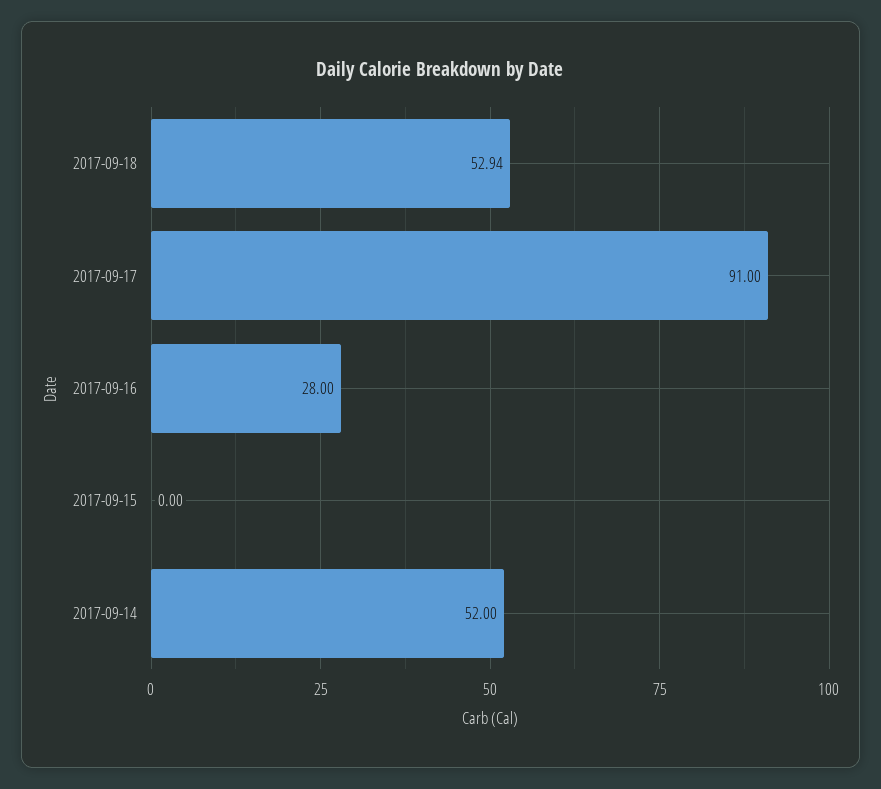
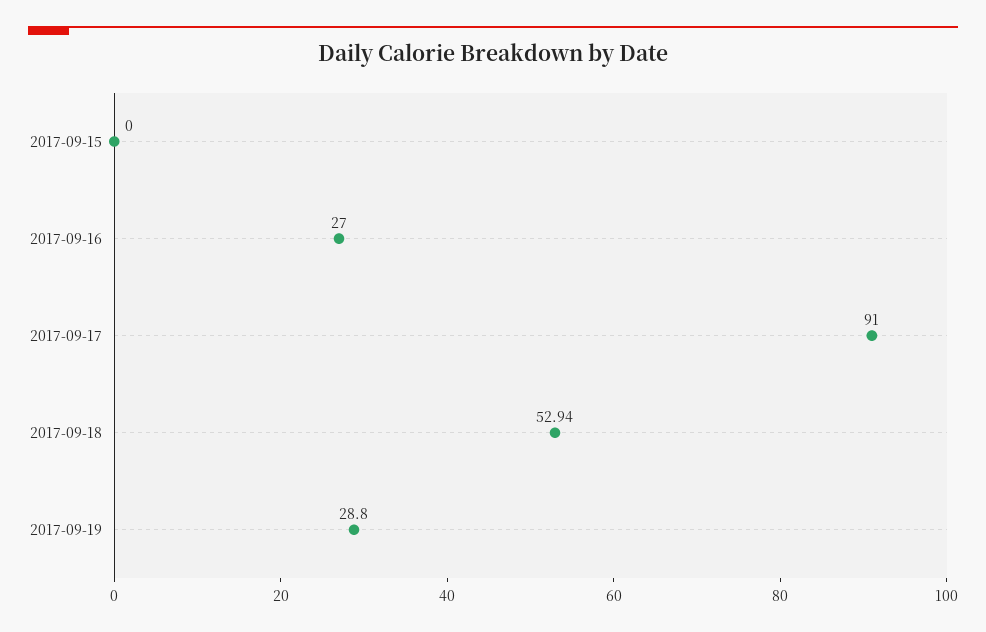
2017-09-16: 28 -> 27
2017-09-14: 52 -> none
2017-09-19: none -> 28.8

